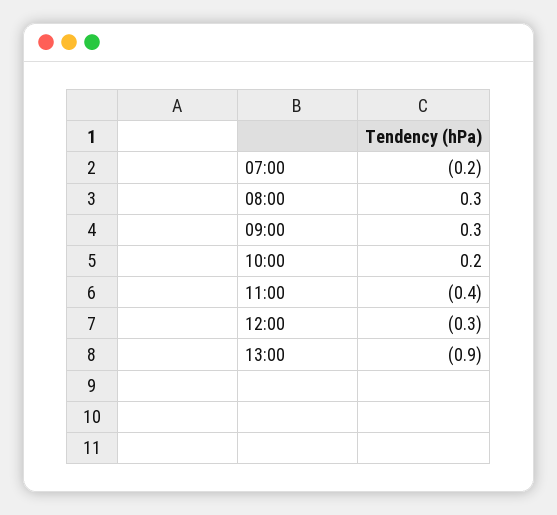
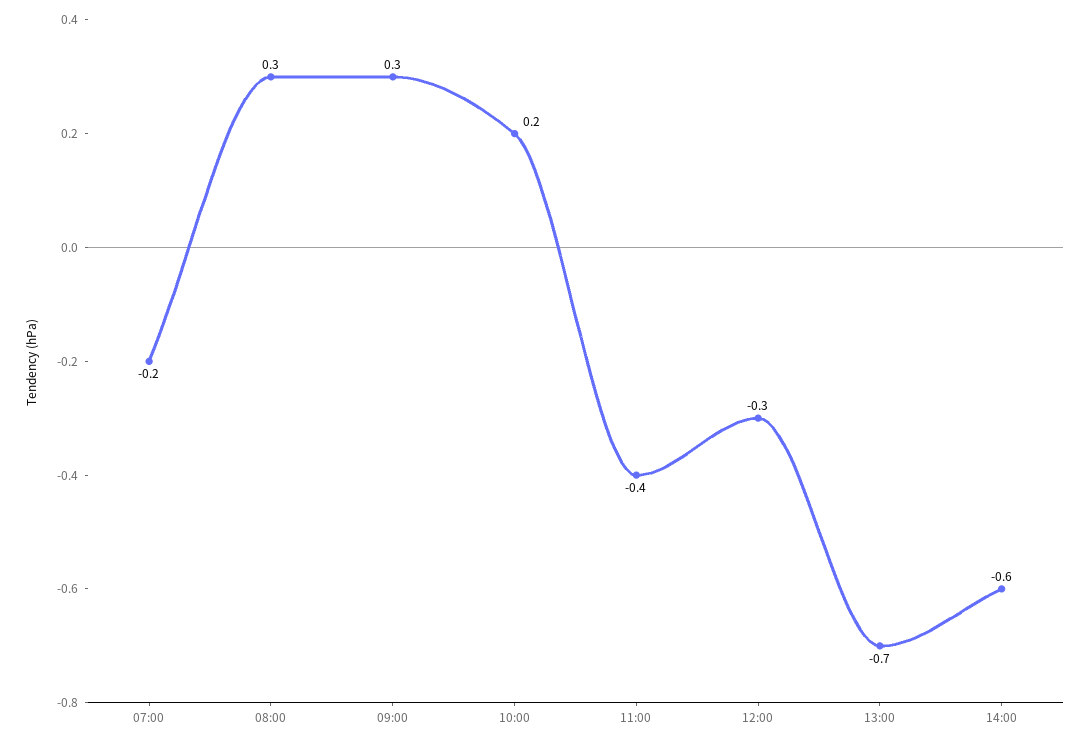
13:00: -0.9 -> -0.7
14:00: none -> -0.6

